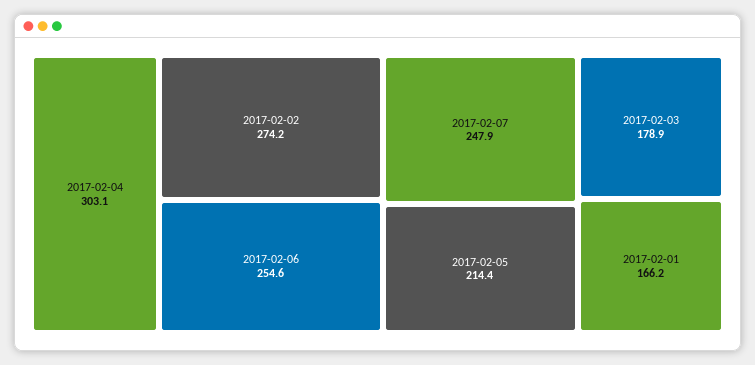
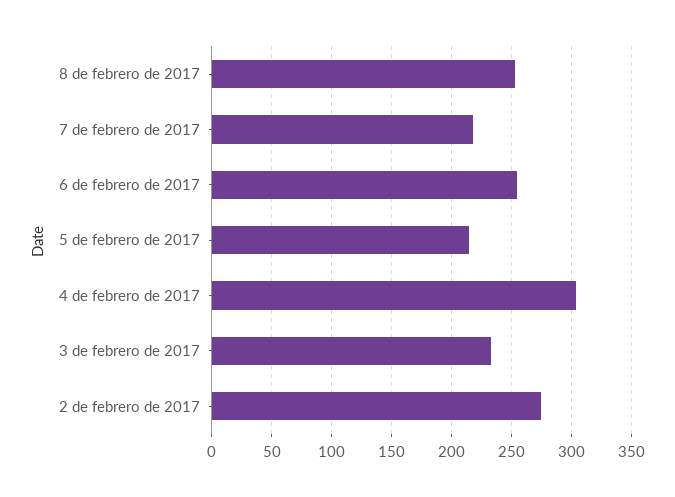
2017-02-07: 247.9 -> 220
2017-02-03: 178.9 -> 230
2017-02-01: 166.2 -> none
8 de febrero de 2017: none -> 250

